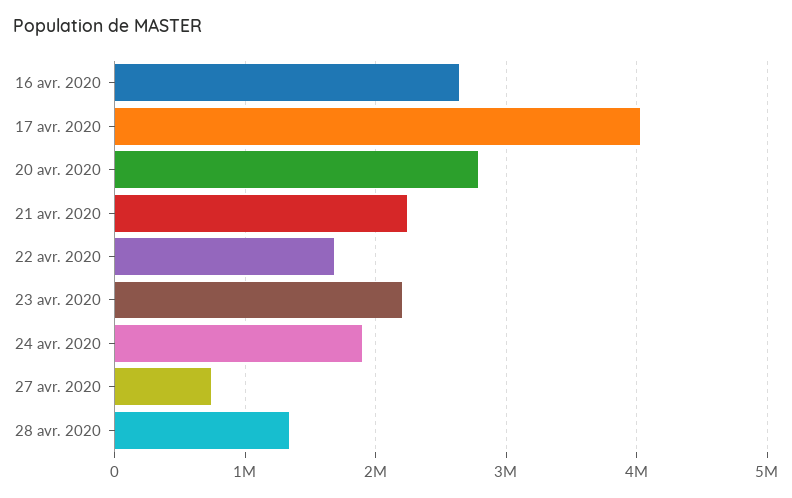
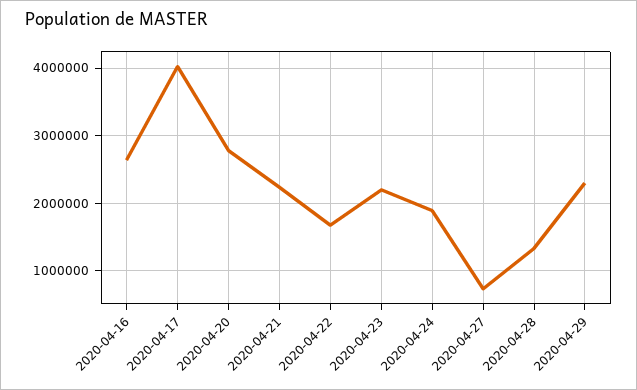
2020-04-29: none -> 2300000

